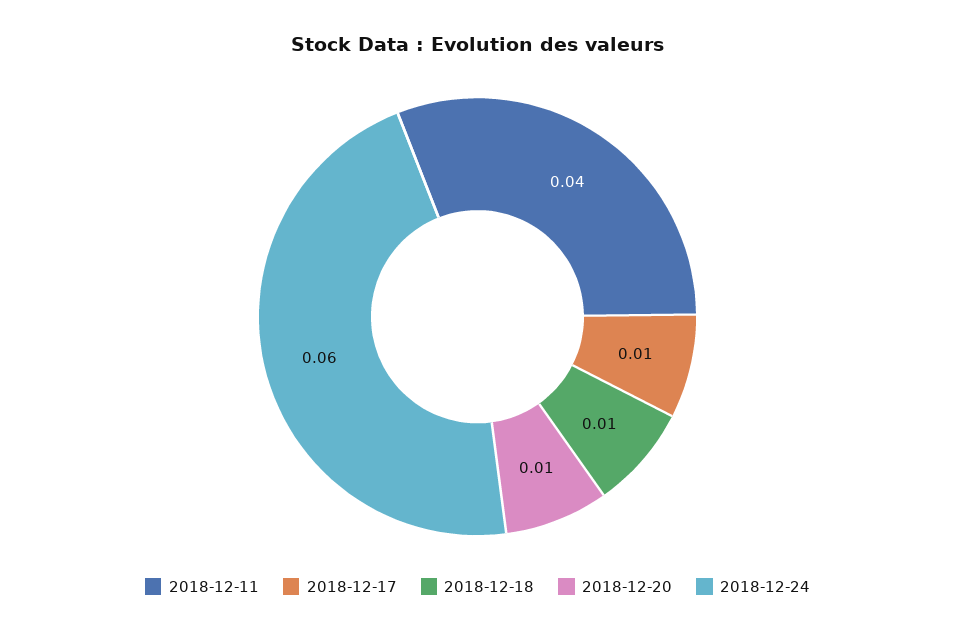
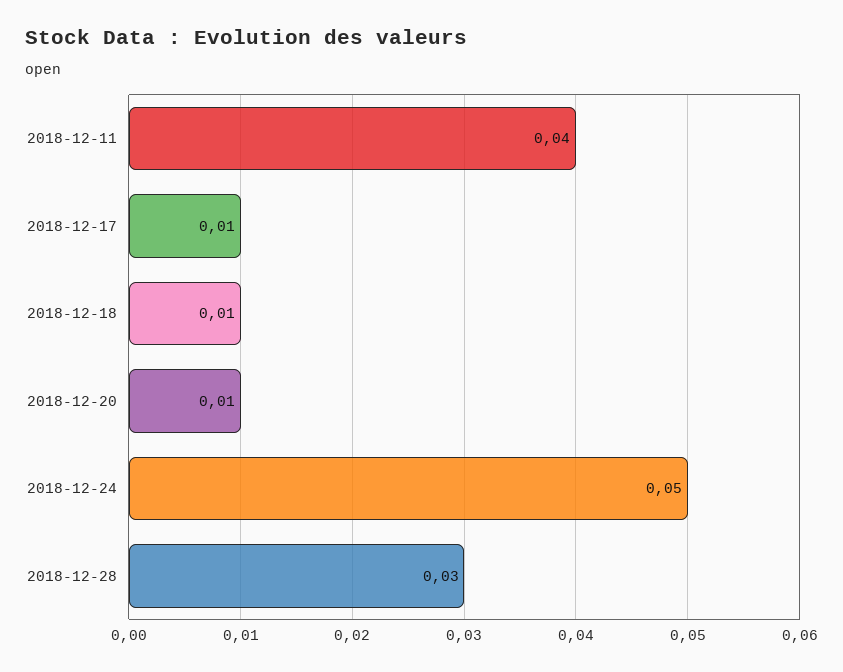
2018-12-24: 0.06 -> 0.05
2018-12-28: none -> 0.03

